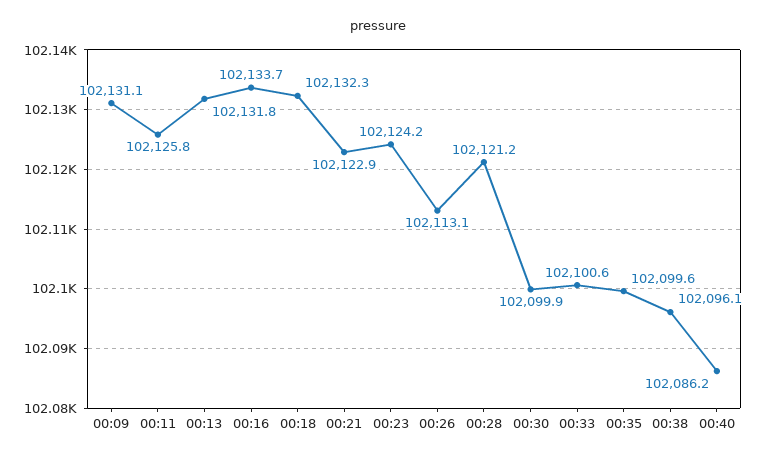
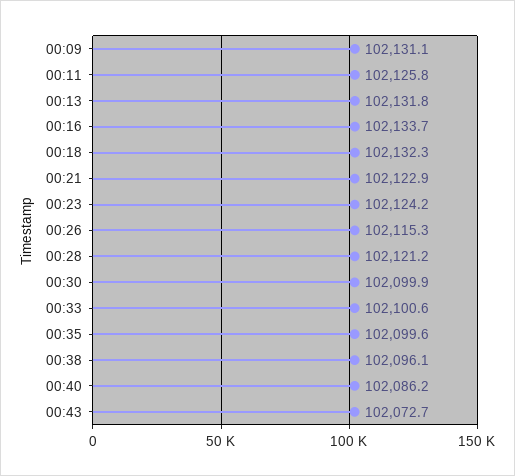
00:26: 102113.1 -> 102115.3
00:43: none -> 102072.7

